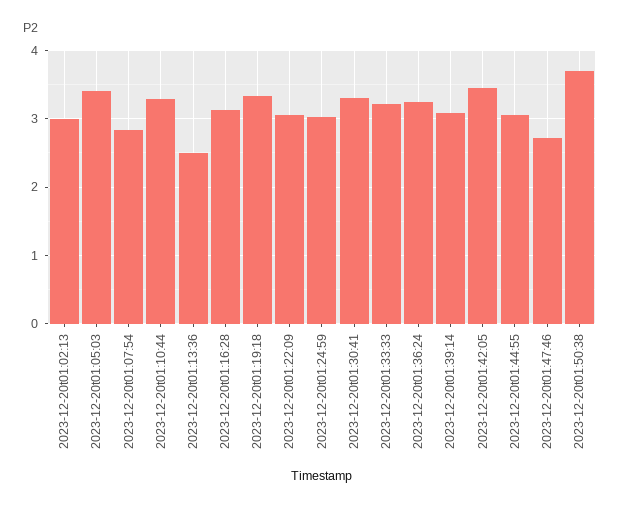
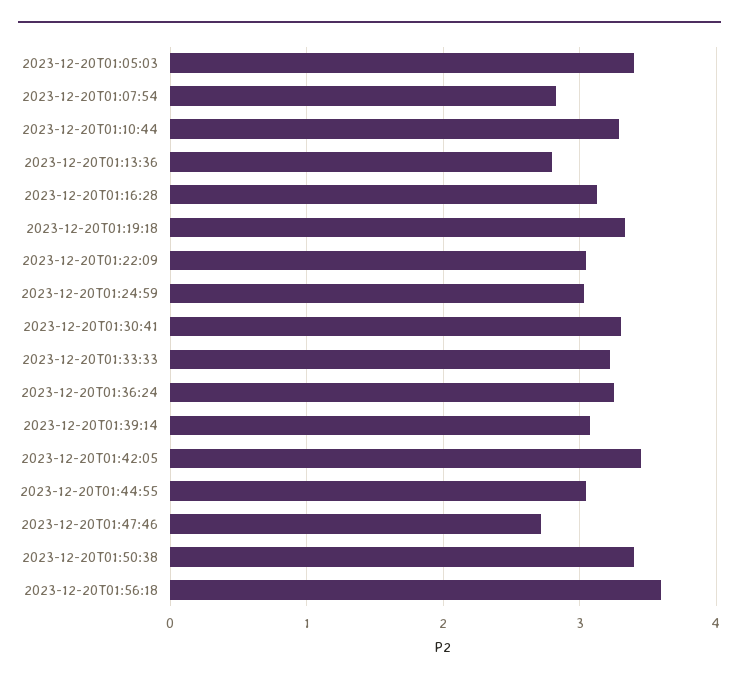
2023-12-20t01:02:13: 3 -> none
2023-12-20t01:13:36: 2.5 -> 2.8
2023-12-20t01:50:38: 3.7 -> 3.4
2023-12-20T01:56:18: none -> 3.6

